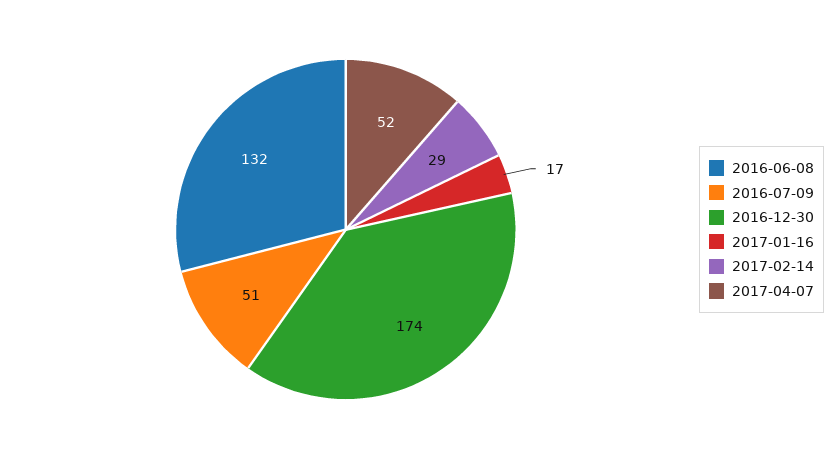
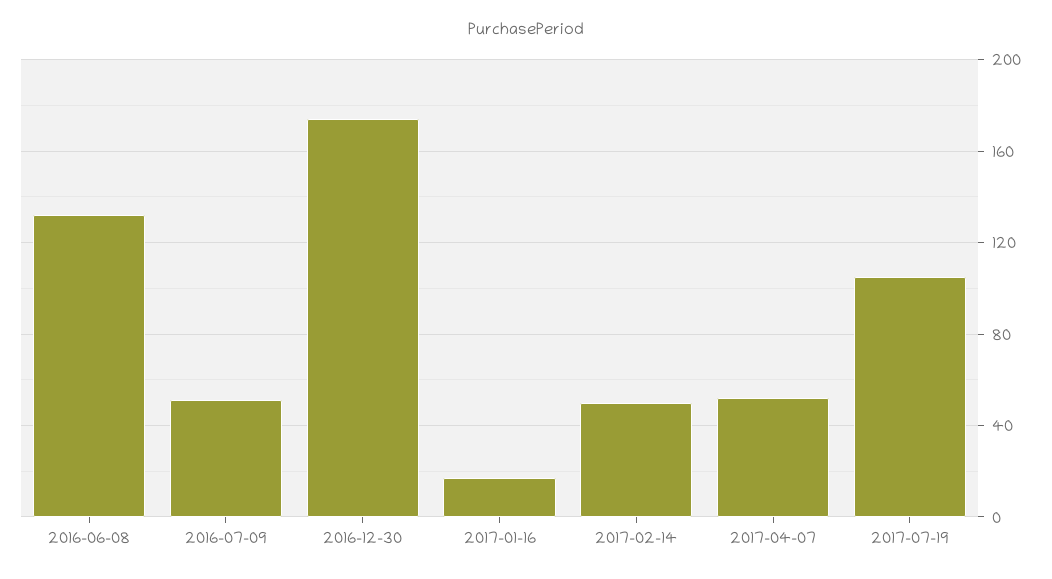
2017-02-14: 29 -> 50
2017-07-19: none -> 105

